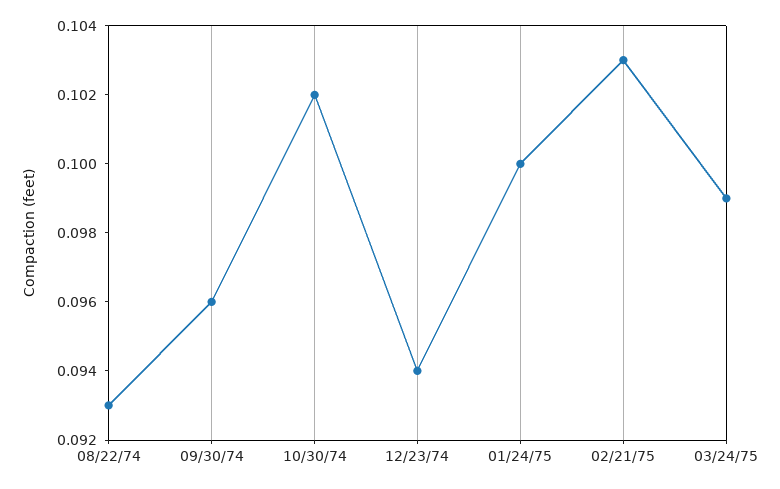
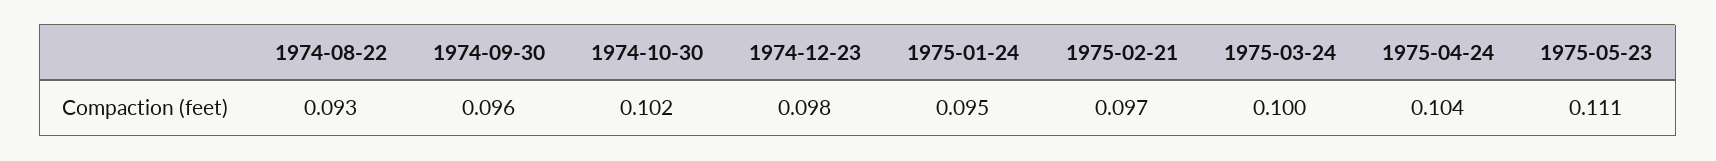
12/23/74: 0.094 -> 0.098
01/24/75: 0.1 -> 0.095
02/21/75: 0.103 -> 0.097
03/24/75: 0.099 -> 0.1
1975-04-24: none -> 0.104
1975-05-23: none -> 0.111

